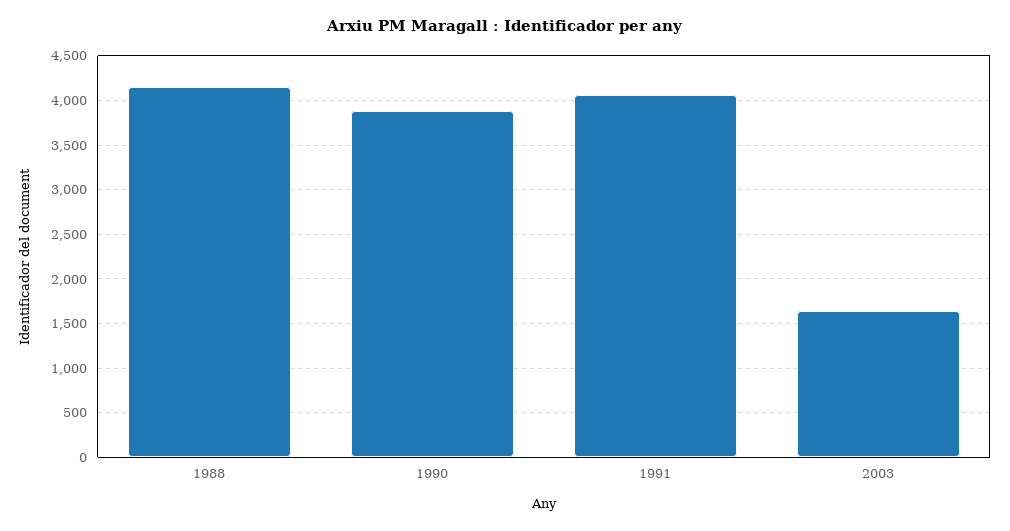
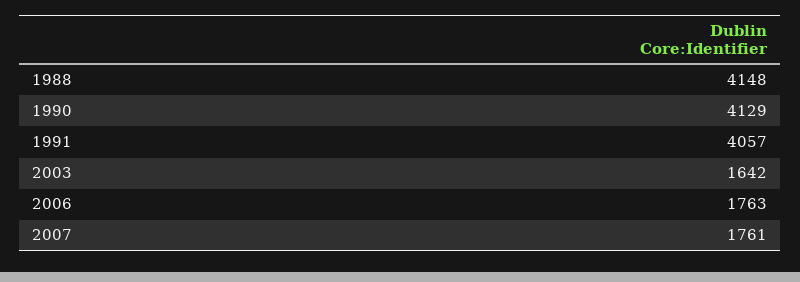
1990: 3900 -> 4129
2006: none -> 1763
2007: none -> 1761

